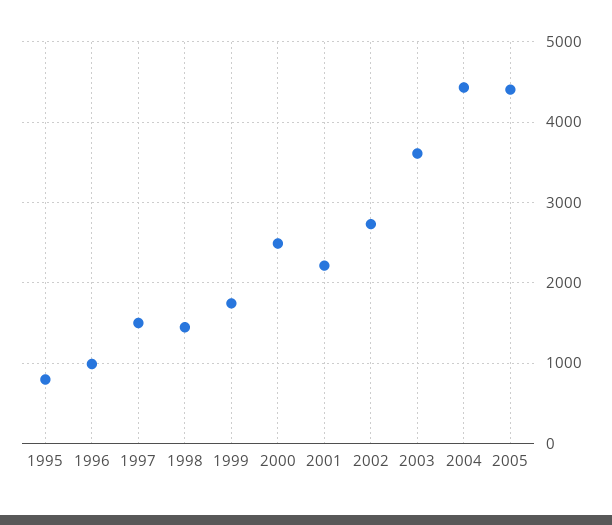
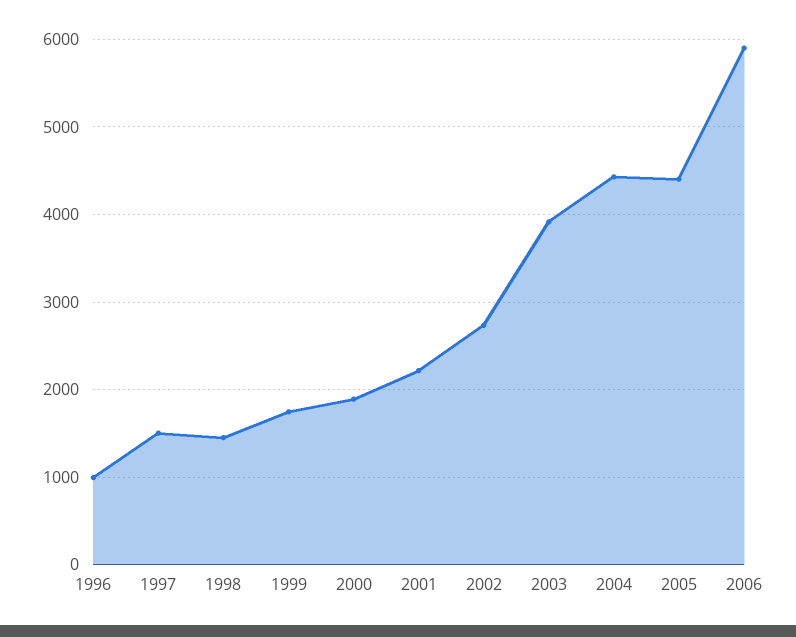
1995: 800 -> none
2000: 2500 -> 1900
2003: 3600 -> 3900
2006: none -> 5900

